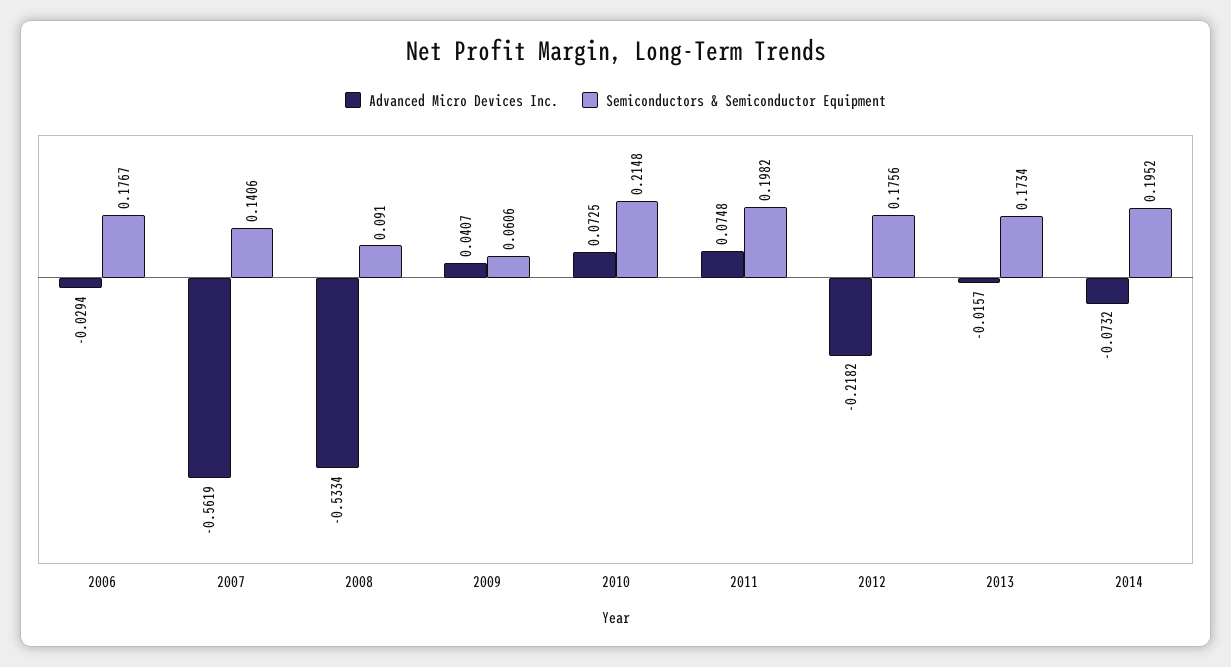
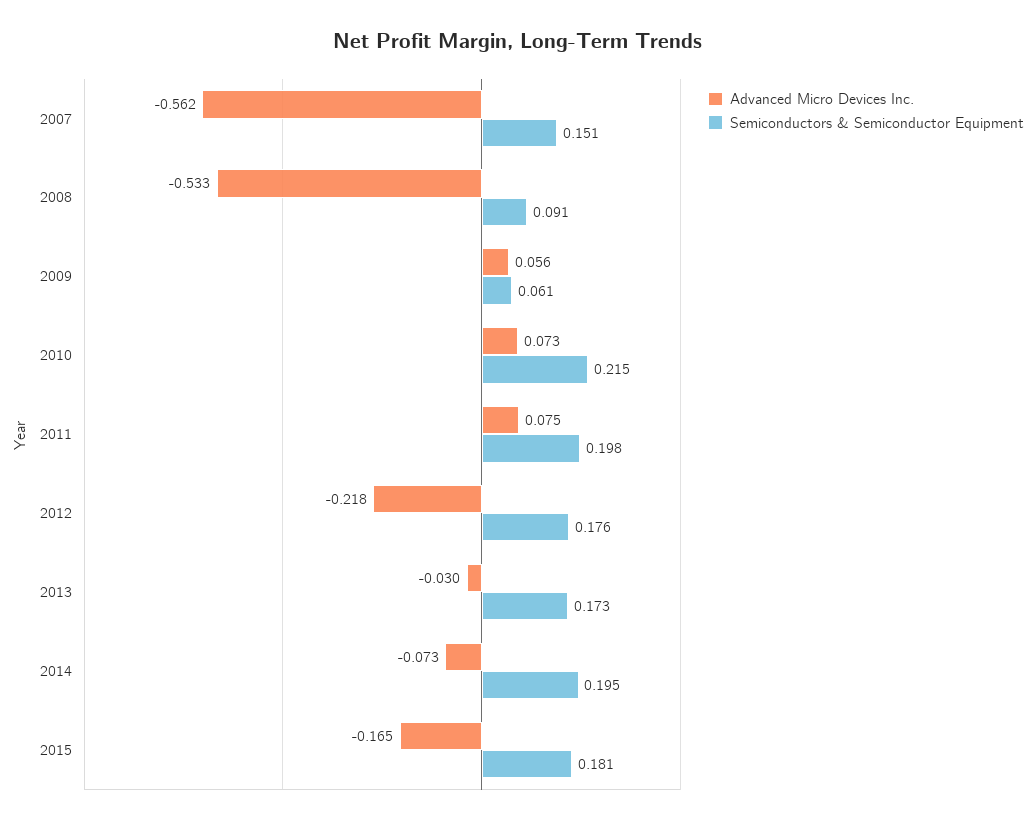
Advanced Micro Devices Inc., 2006: -0.0294 -> none
Semiconductors & Semiconductor Equipment, 2006: 0.1767 -> none
Semiconductors & Semiconductor Equipment, 2007: 0.1406 -> 0.151
Advanced Micro Devices Inc., 2009: 0.0407 -> 0.056
Advanced Micro Devices Inc., 2013: -0.0157 -> -0.03
Advanced Micro Devices Inc., 2015: none -> -0.165
Semiconductors & Semiconductor Equipment, 2015: none -> 0.181

